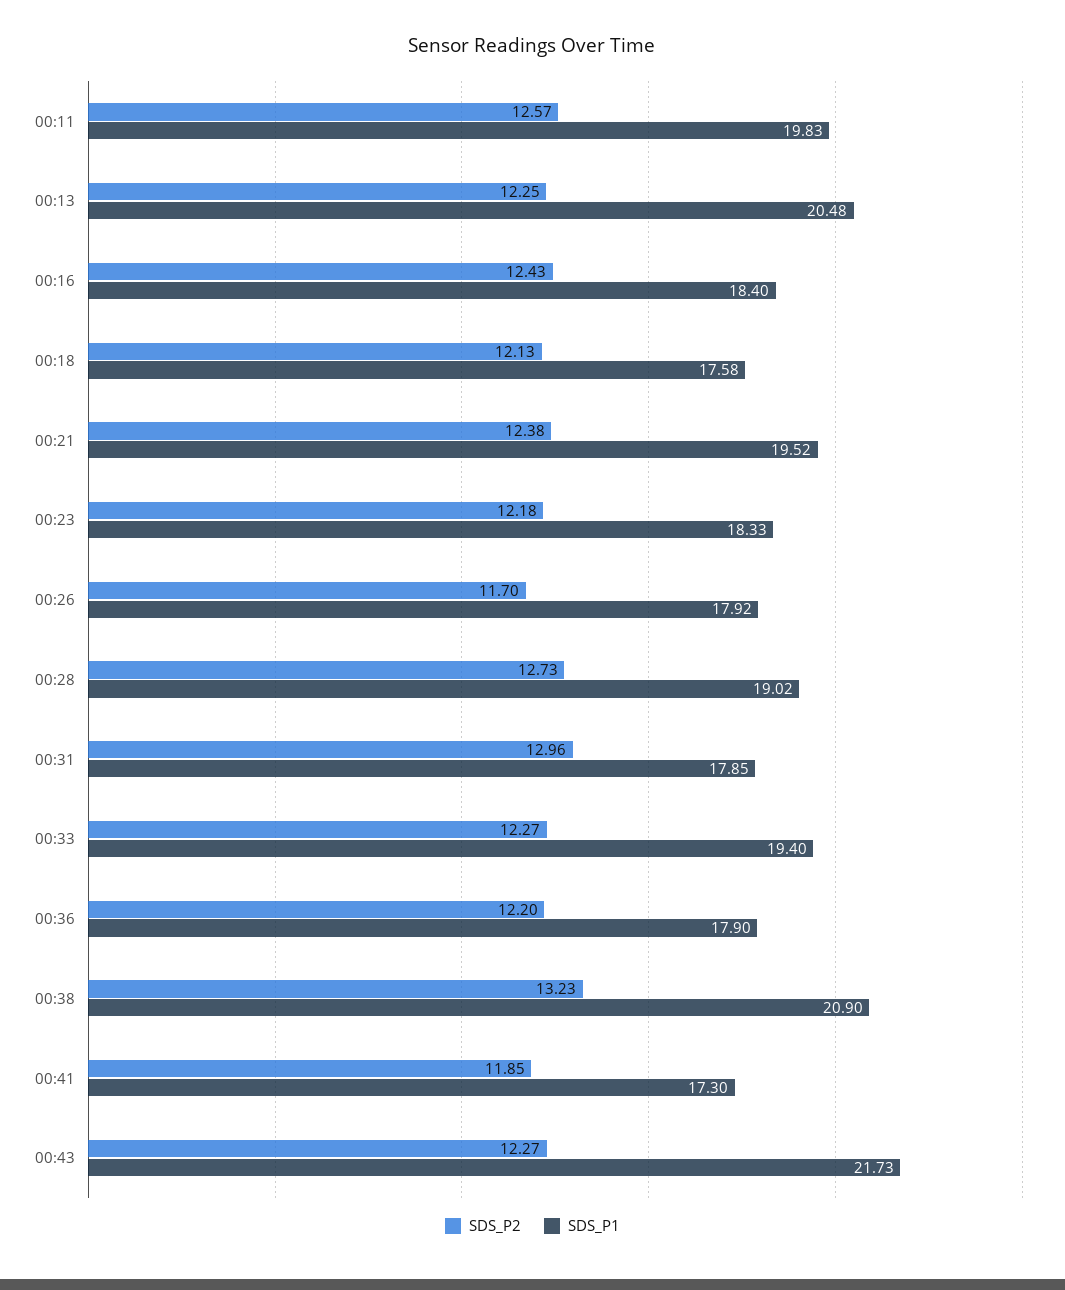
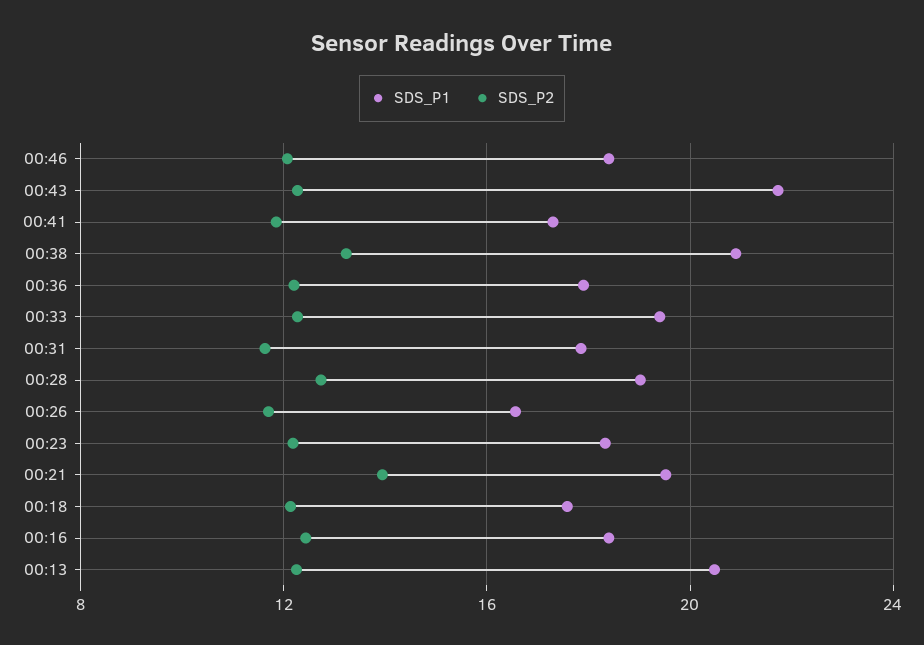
SDS_P2, 00:11: 12.57 -> none
SDS_P1, 00:11: 19.83 -> none
SDS_P2, 00:21: 12.38 -> 14
SDS_P1, 00:26: 17.92 -> 16.5
SDS_P2, 00:31: 12.96 -> 11.5
SDS_P1, 00:46: none -> 18.5
SDS_P2, 00:46: none -> 12

